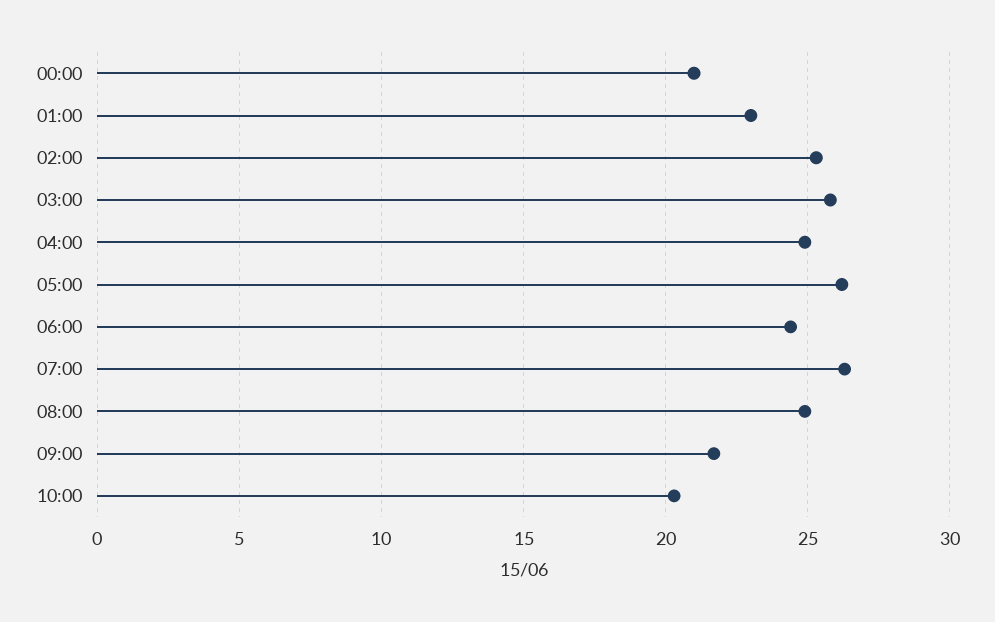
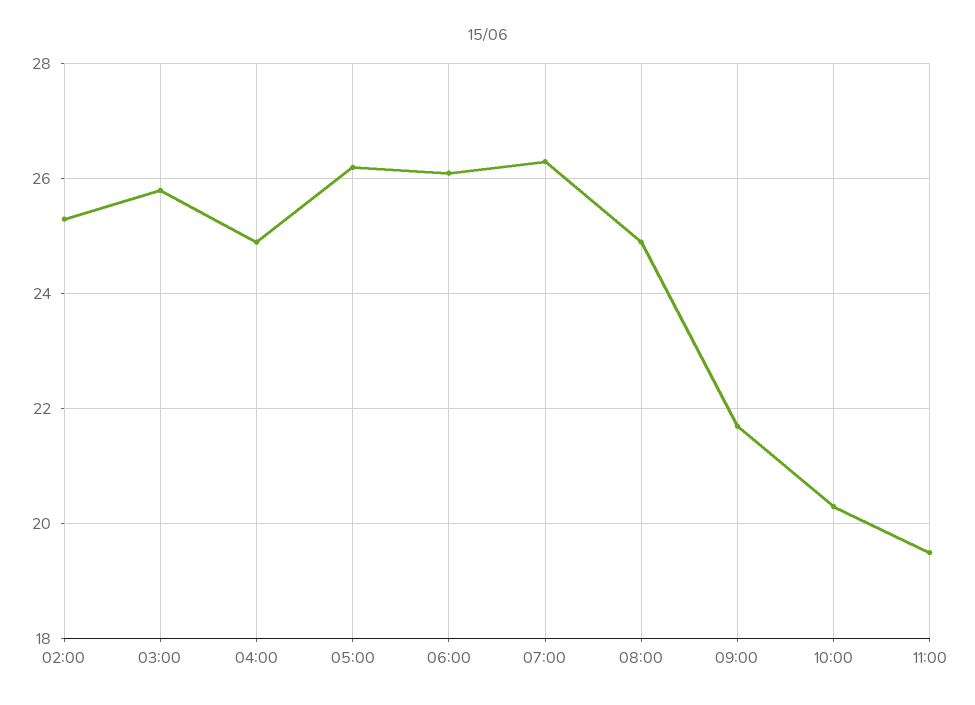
00:00: 21 -> none
01:00: 23 -> none
06:00: 24.5 -> 26
11:00: none -> 19.5

